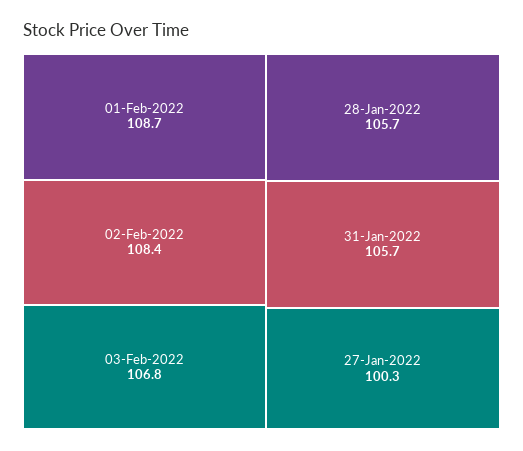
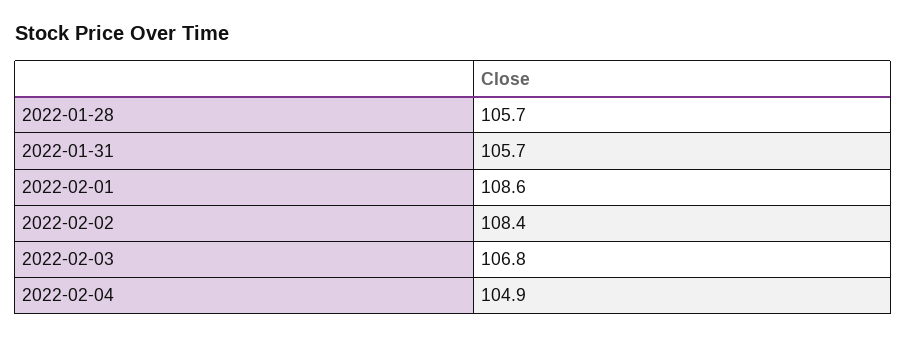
01-Feb-2022: 108.7 -> 108.6
27-Jan-2022: 100.3 -> none
2022-02-04: none -> 104.9

